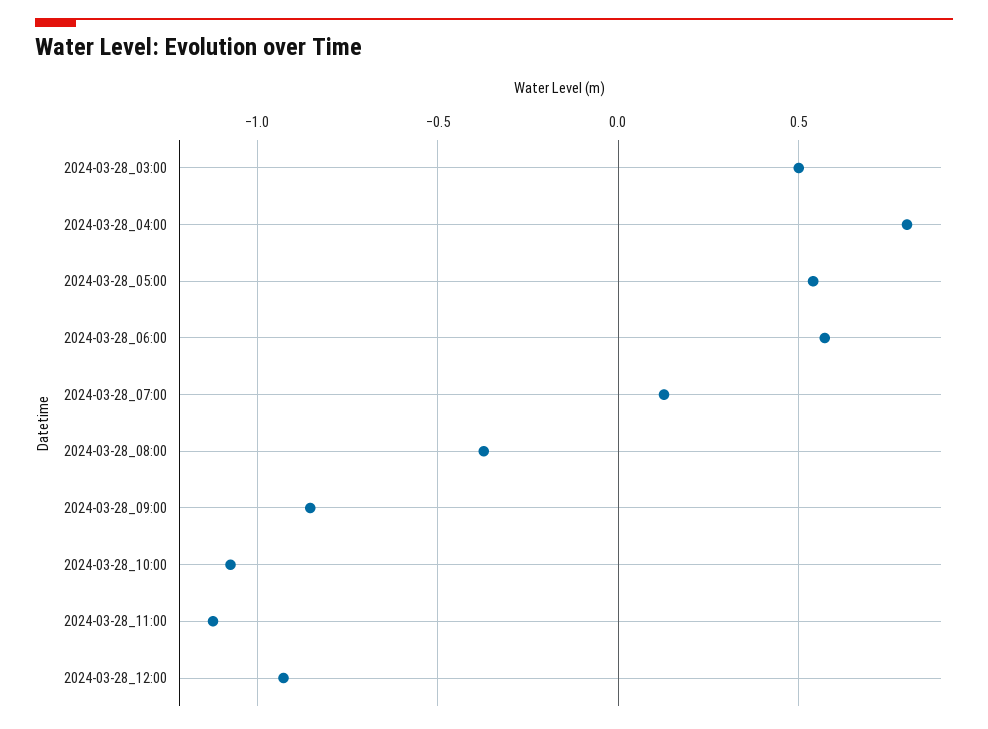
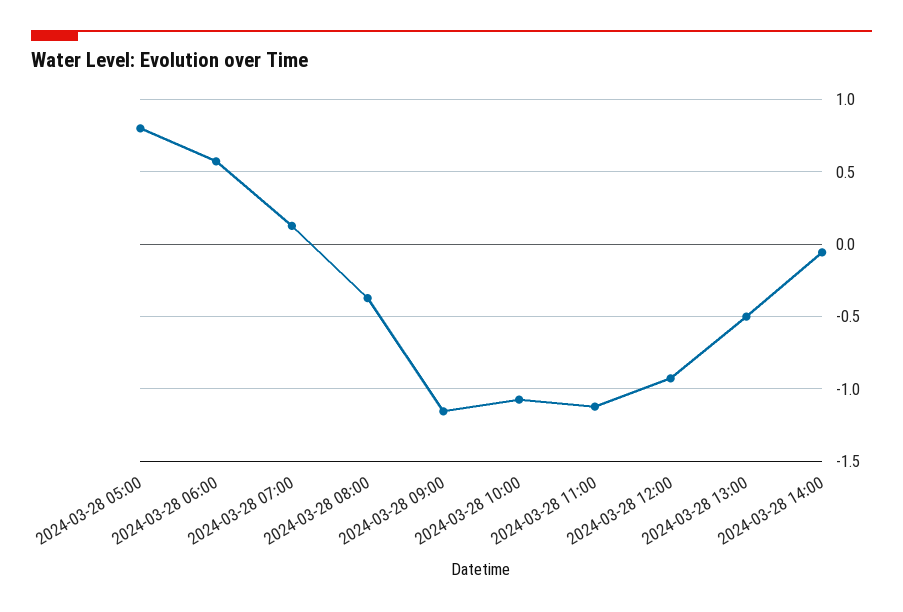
2024-03-28_03:00: 0.5 -> none
2024-03-28_04:00: 0.8 -> none
2024-03-28_05:00: 0.55 -> 0.8
2024-03-28_09:00: -0.85 -> -1.15
2024-03-28 13:00: none -> -0.5
2024-03-28 14:00: none -> -0.05

